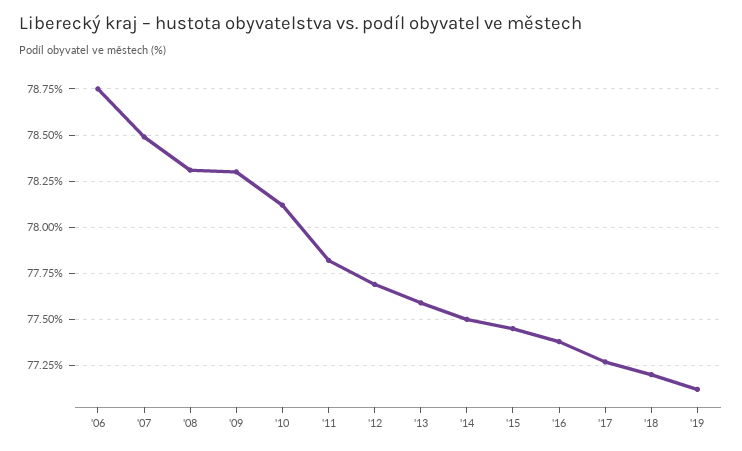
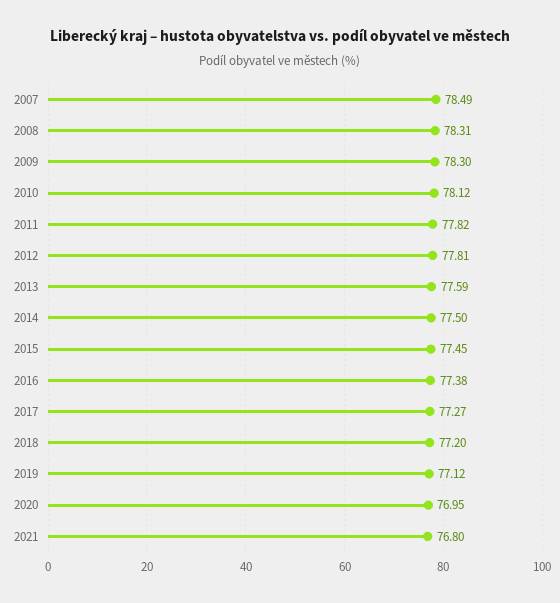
'06: 78.75 -> none
'12: 77.7 -> 77.81
2020: none -> 76.95
2021: none -> 76.8

